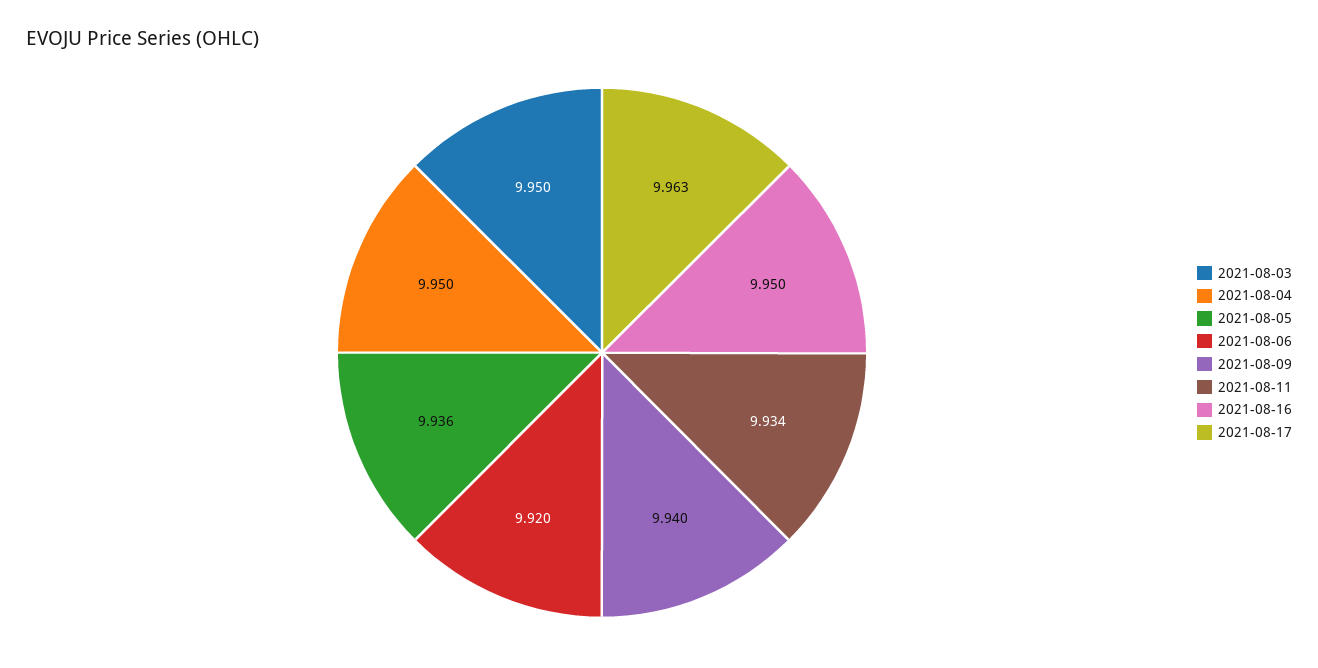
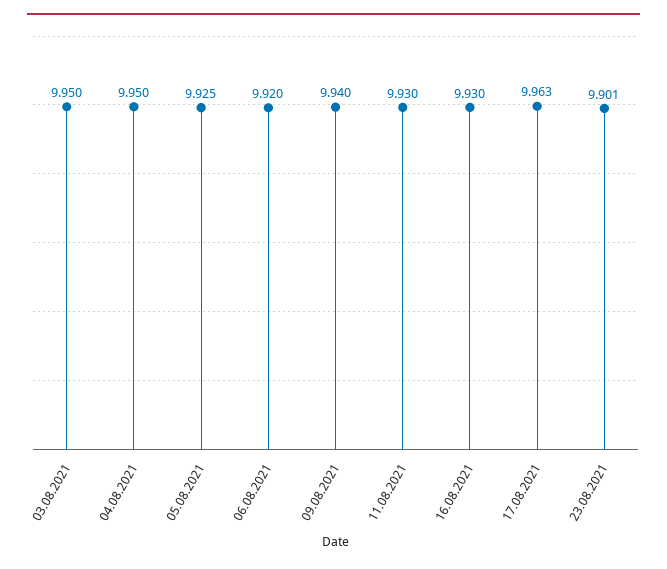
2021-08-05: 9.936 -> 9.925
2021-08-11: 9.934 -> 9.93
2021-08-16: 9.95 -> 9.93
23.08.2021: none -> 9.901

